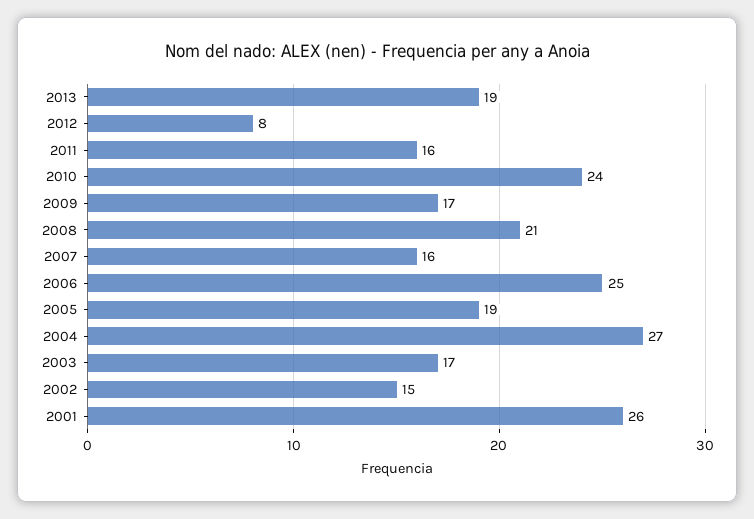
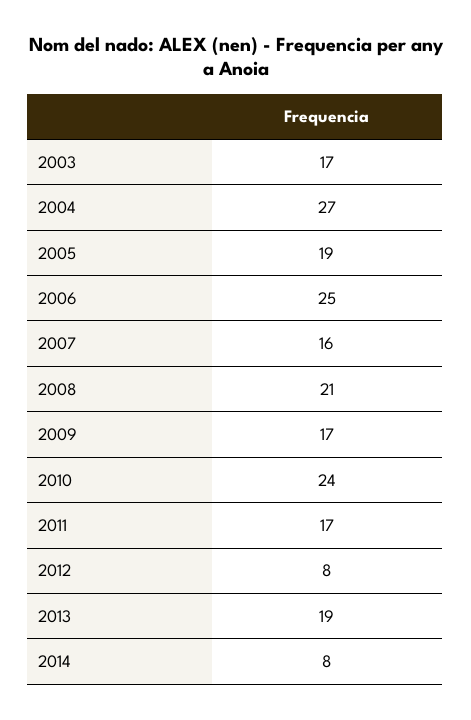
2011: 16 -> 17
2002: 15 -> none
2001: 26 -> none
2014: none -> 8

